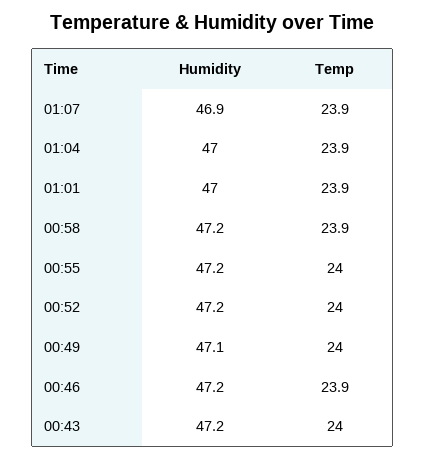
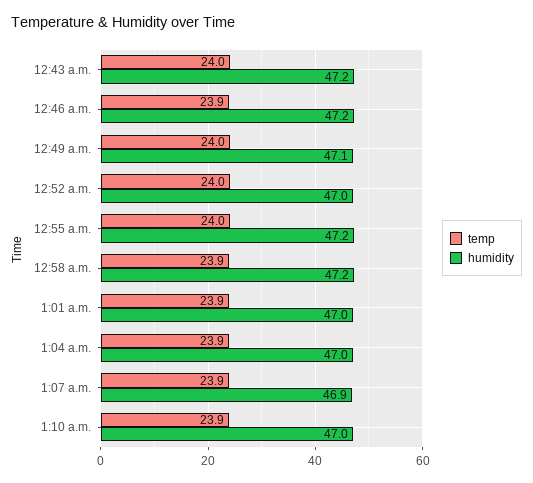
Humidity, 00:52: 47.2 -> 47
Temp, 1:10 a.m.: none -> 23.9
Humidity, 1:10 a.m.: none -> 47

